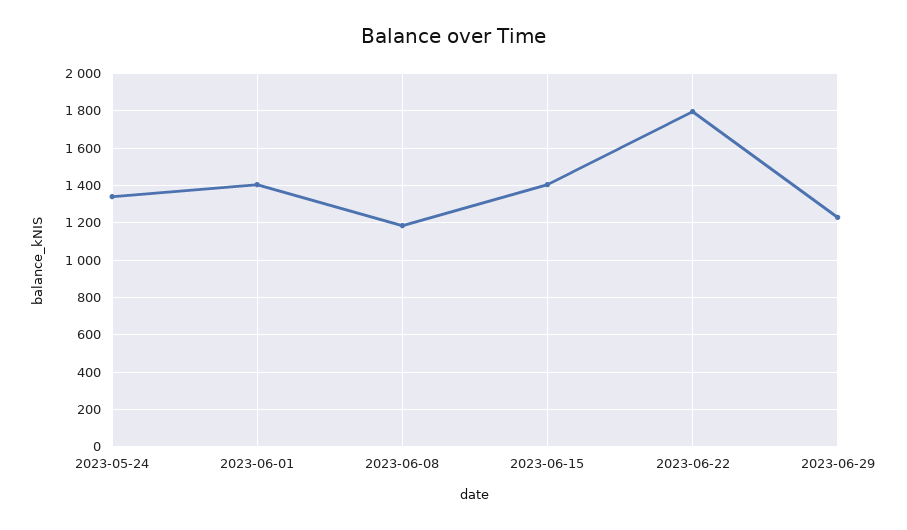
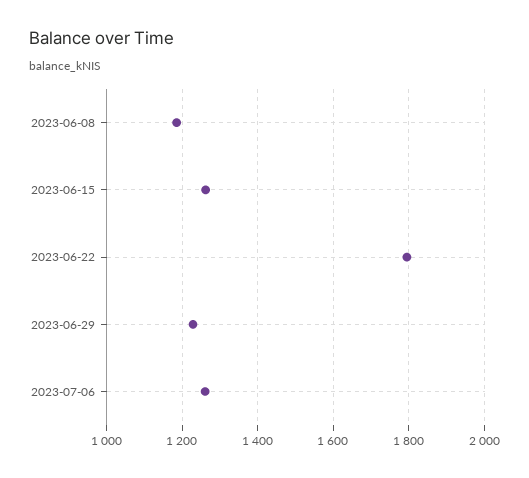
2023-05-24: 1350 -> none
2023-06-01: 1400 -> none
2023-06-15: 1400 -> 1260
2023-07-06: none -> 1260

